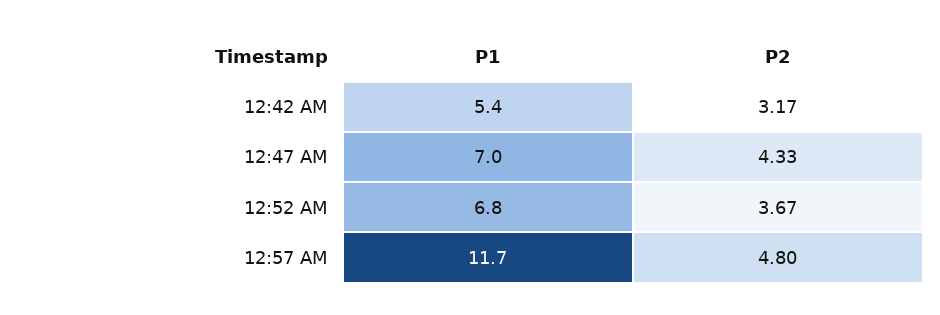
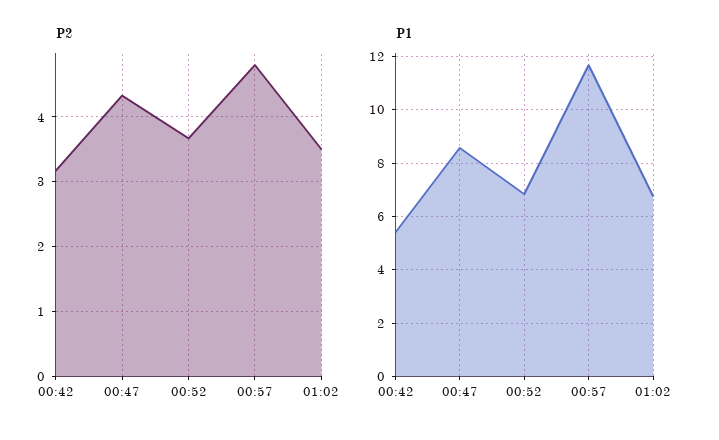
P1, 12:47 AM: 7 -> 8.5
P2, 01:02: none -> 3.5
P1, 01:02: none -> 6.75

